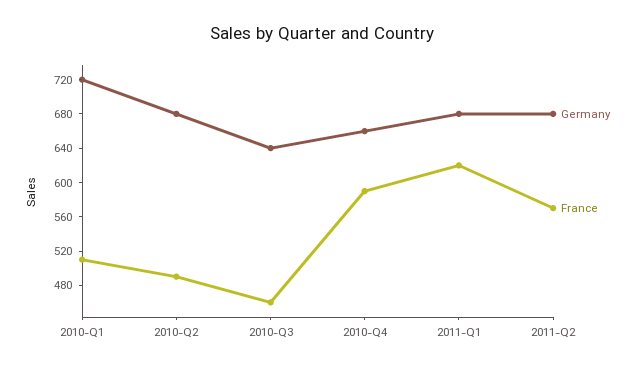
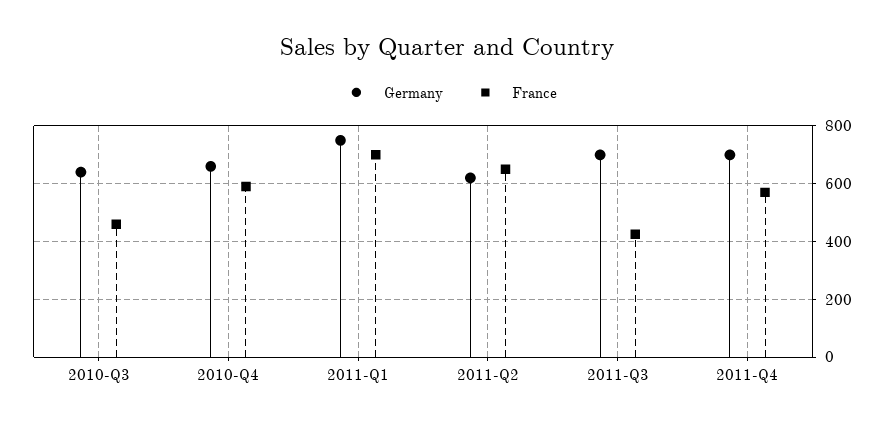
Germany, 2010-Q1: 720 -> none
France, 2010-Q1: 510 -> none
Germany, 2010-Q2: 680 -> none
France, 2010-Q2: 490 -> none
Germany, 2011-Q1: 680 -> 750
France, 2011-Q1: 620 -> 700
Germany, 2011-Q2: 680 -> 625
France, 2011-Q2: 570 -> 650
Germany, 2011-Q3: none -> 700
France, 2011-Q3: none -> 425
Germany, 2011-Q4: none -> 700
France, 2011-Q4: none -> 575

